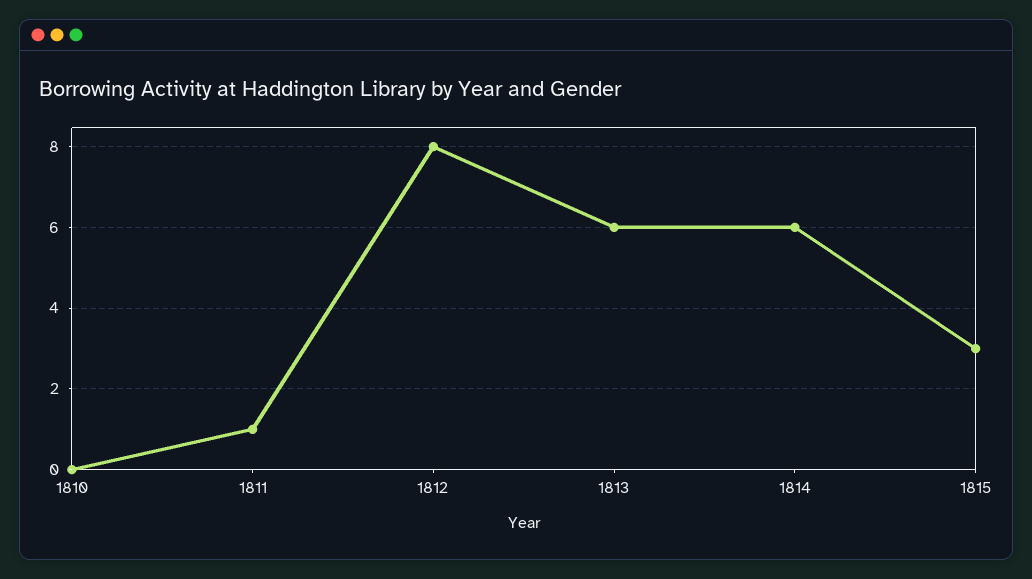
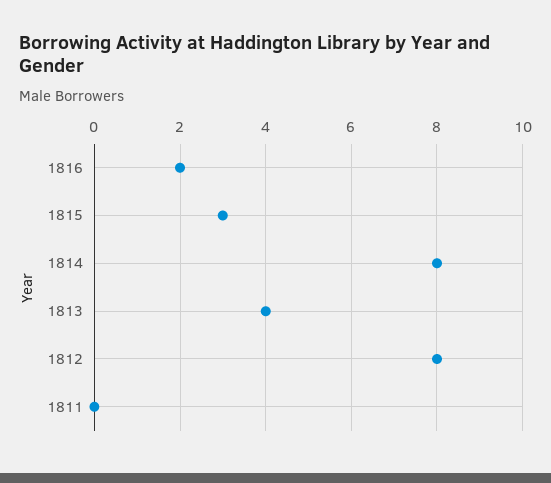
1810: 0 -> none
1811: 1 -> 0
1813: 6 -> 4
1814: 6 -> 8
1816: none -> 2

